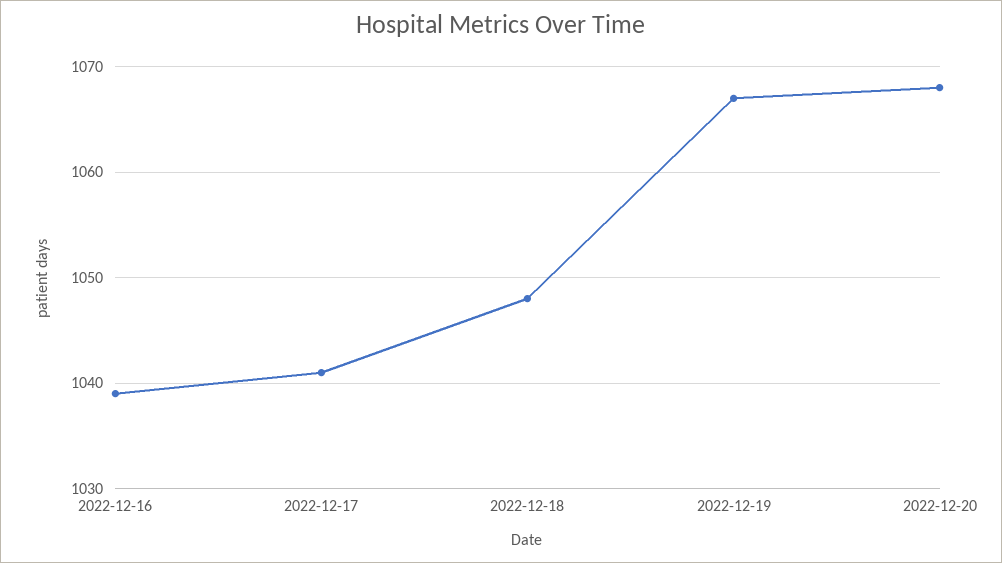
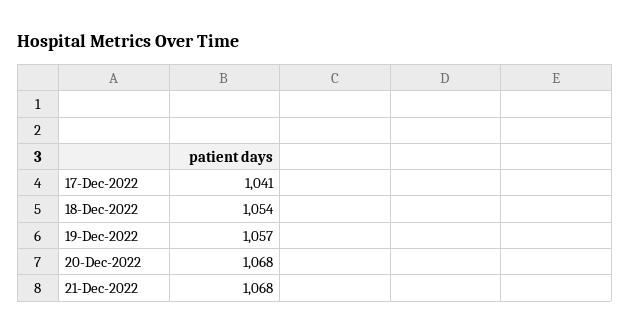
2022-12-16: 1039 -> none
2022-12-18: 1048 -> 1054
2022-12-19: 1067 -> 1057
21-Dec-2022: none -> 1068

